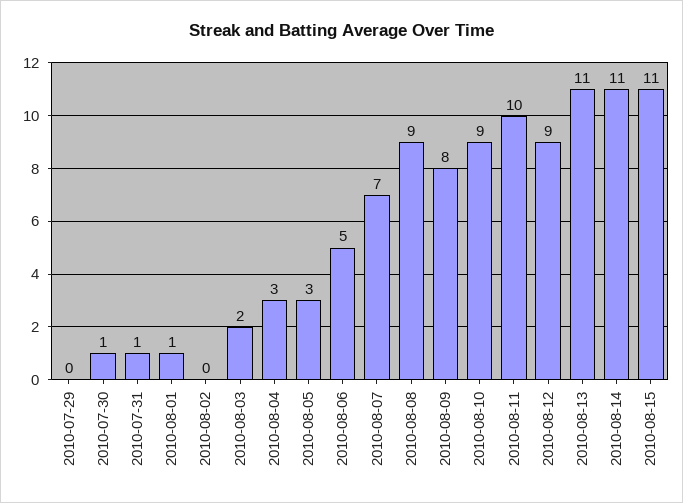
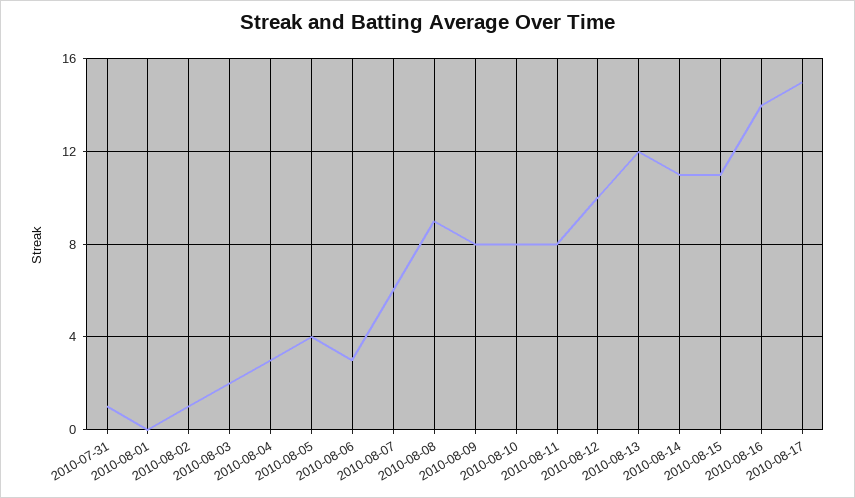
2010-07-29: 0 -> none
2010-07-30: 1 -> none
2010-08-01: 1 -> 0
2010-08-02: 0 -> 1
2010-08-05: 3 -> 4
2010-08-06: 5 -> 3
2010-08-07: 7 -> 6
2010-08-10: 9 -> 8
2010-08-11: 10 -> 8
2010-08-12: 9 -> 10
2010-08-13: 11 -> 12
2010-08-16: none -> 14
2010-08-17: none -> 15

